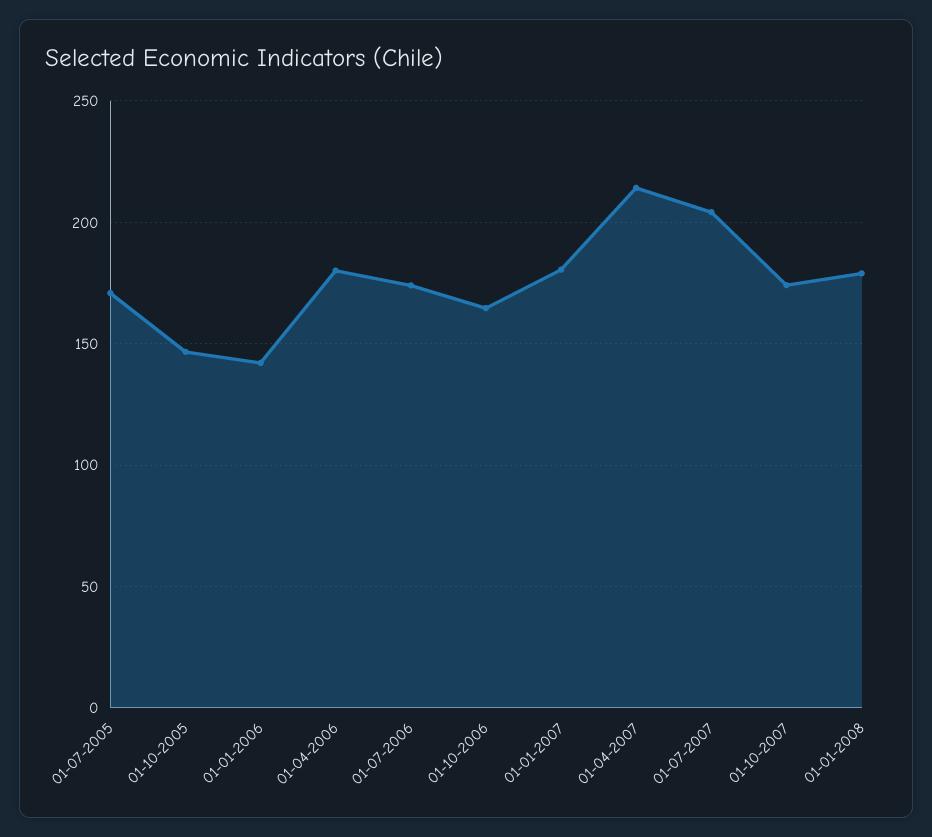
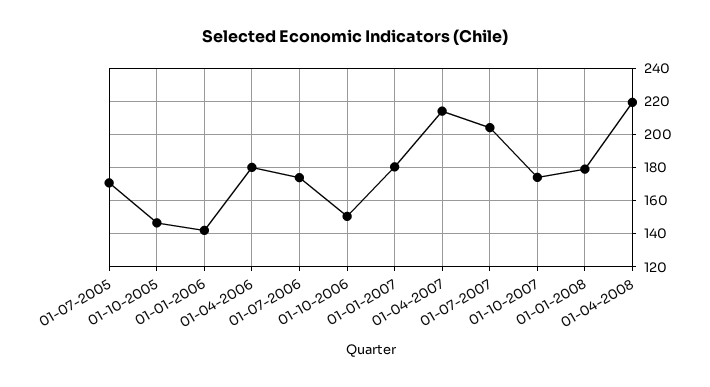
01-10-2006: 165 -> 150
01-04-2008: none -> 220

